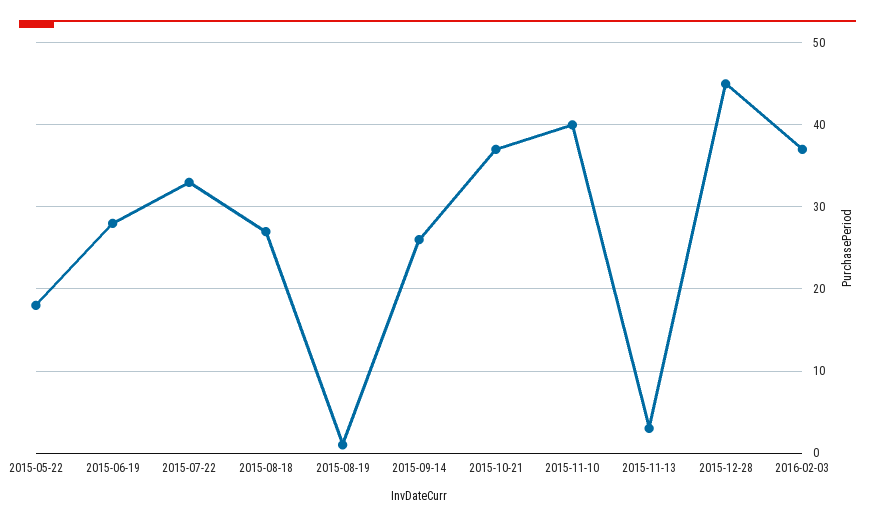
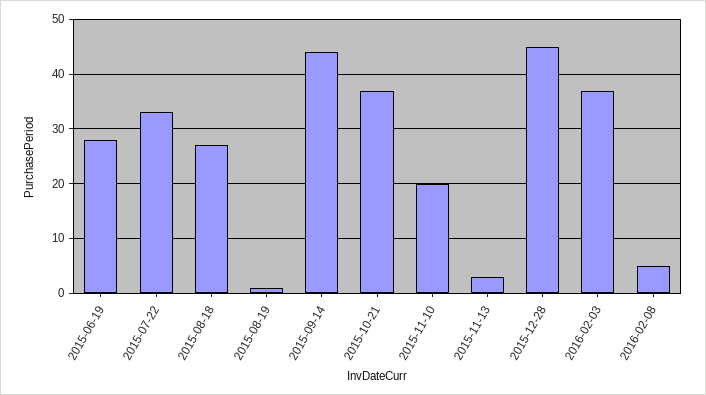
2015-05-22: 18 -> none
2015-09-14: 26 -> 45
2015-11-10: 40 -> 20
2016-02-08: none -> 5

